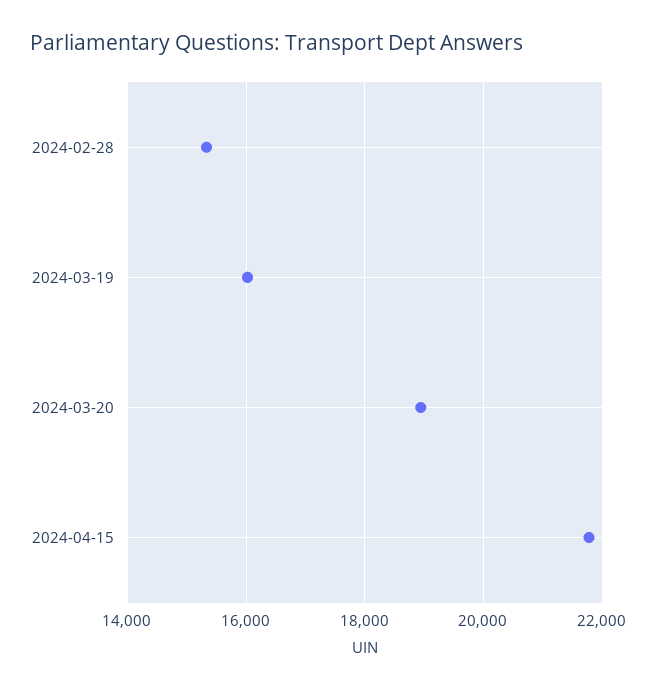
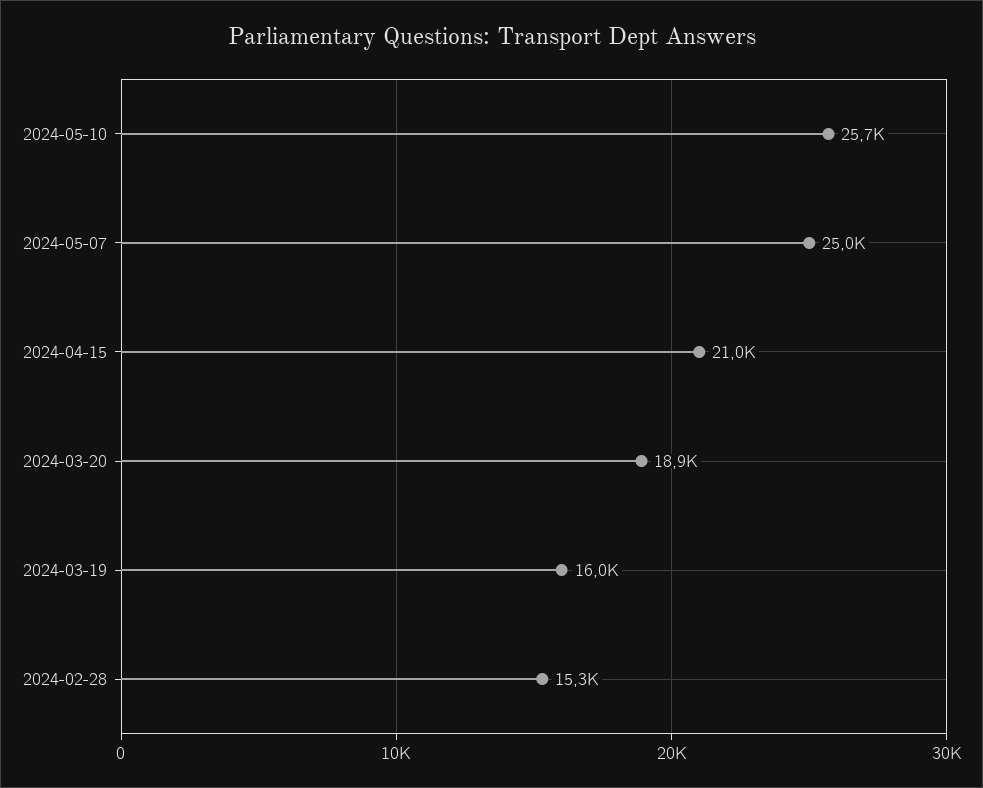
2024-04-15: 21800 -> 21000
2024-05-10: none -> 25700
2024-05-07: none -> 25000

